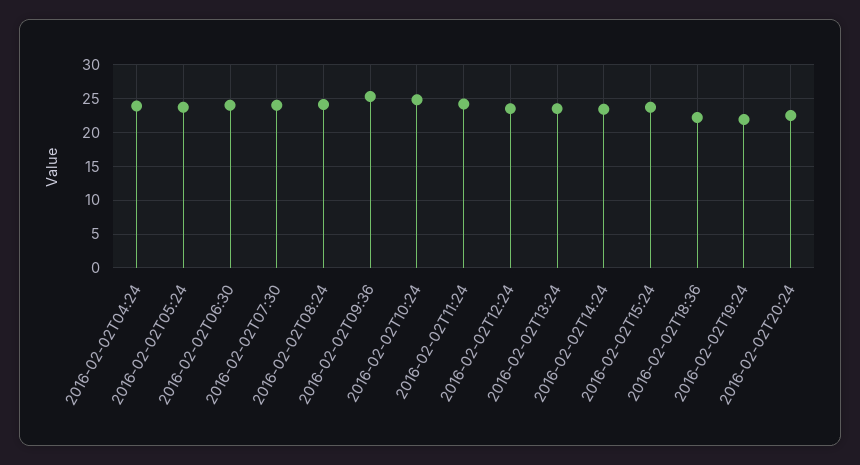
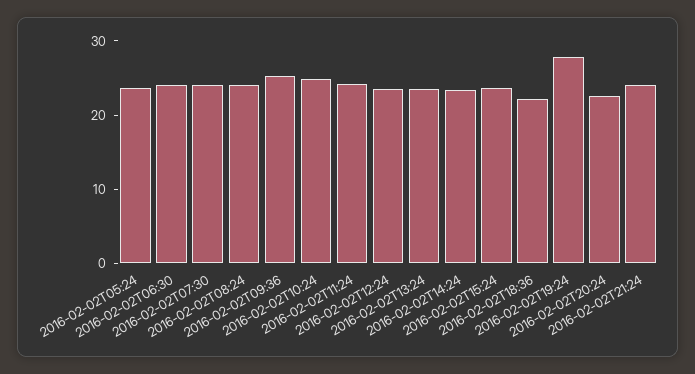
2016-02-02T04:24: 24 -> none
2016-02-02T19:24: 22 -> 28
2016-02-02T21:24: none -> 24

